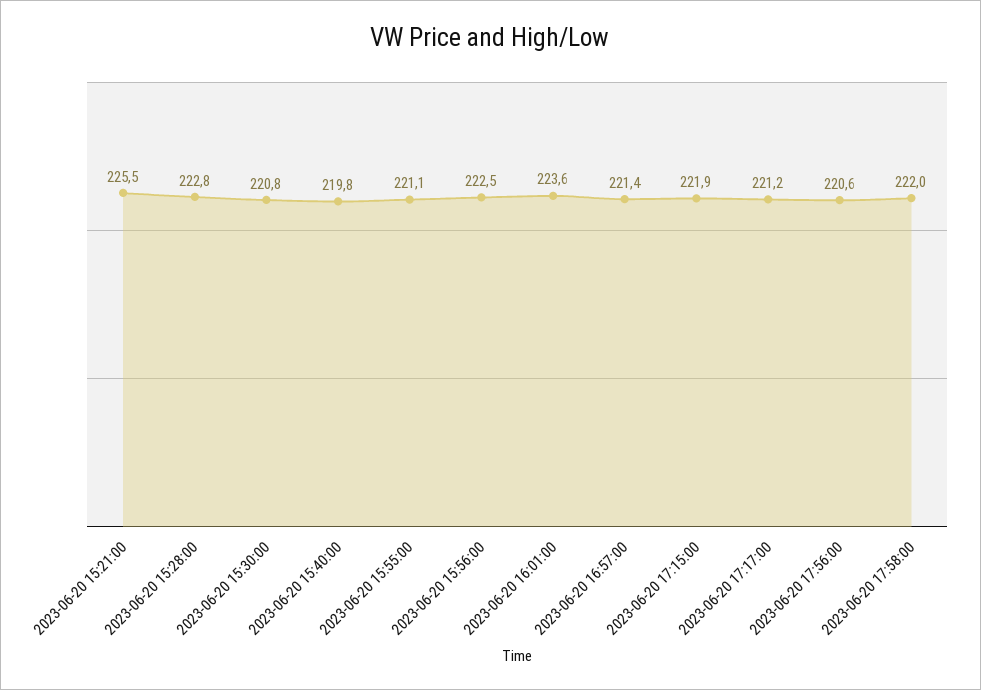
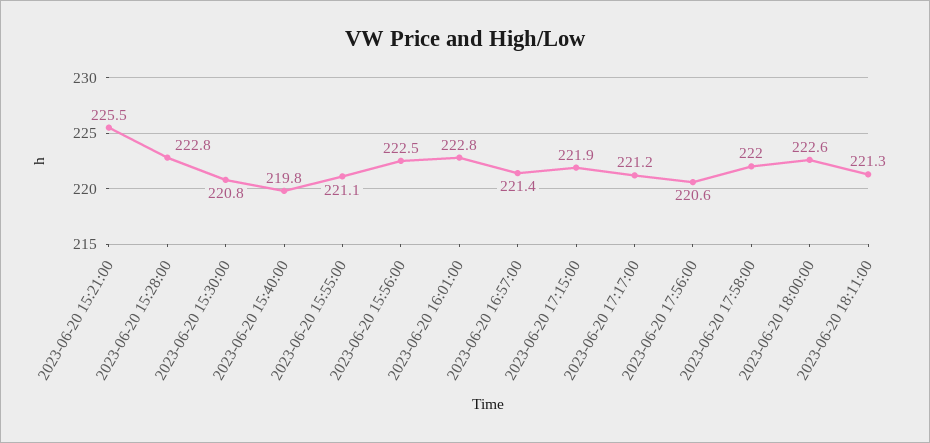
2023-06-20 16:01:00: 223.6 -> 222.8
2023-06-20 18:00:00: none -> 222.6
2023-06-20 18:11:00: none -> 221.3

